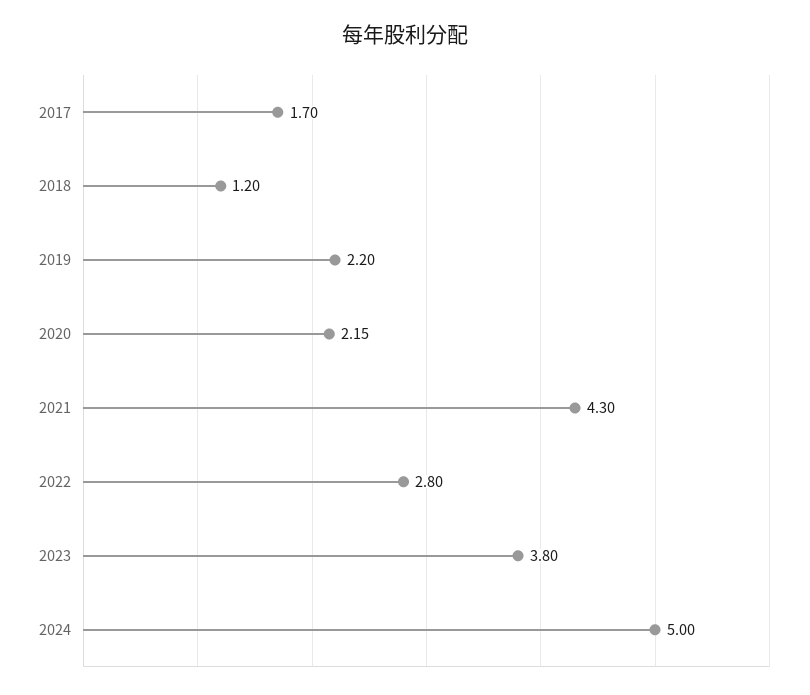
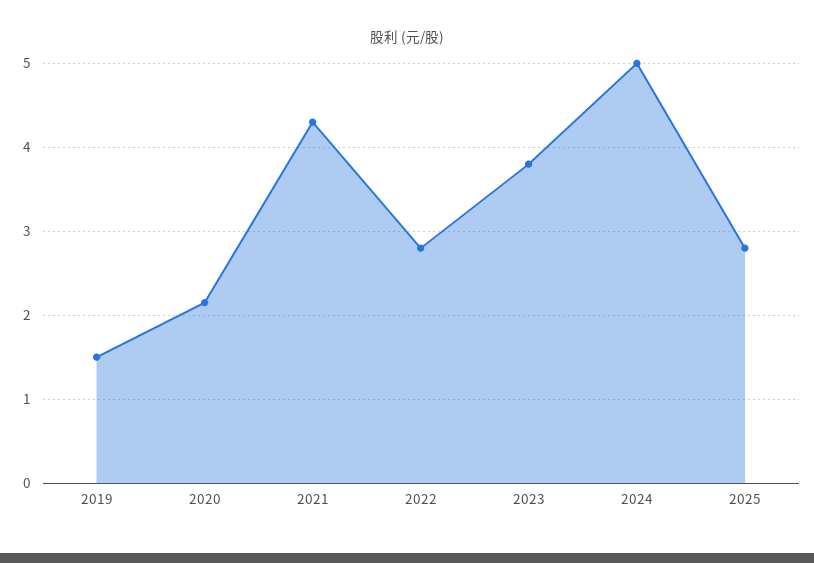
2017: 1.7 -> none
2018: 1.2 -> none
2019: 2.2 -> 1.5
2025: none -> 2.8

